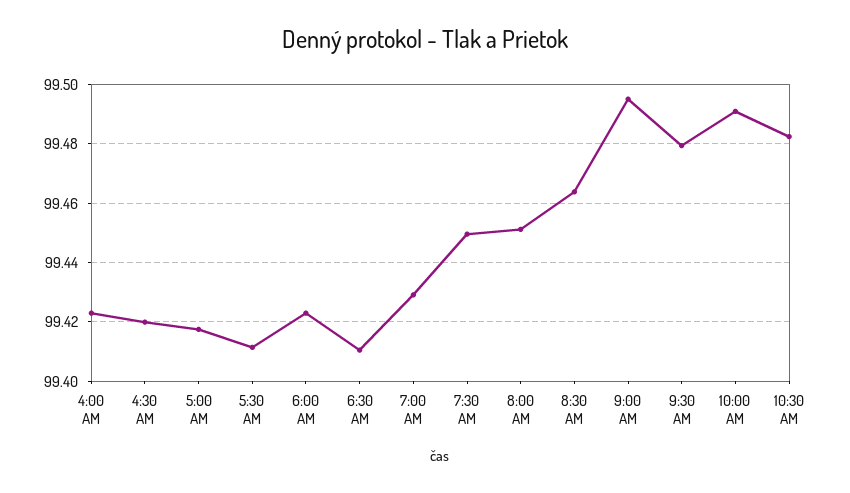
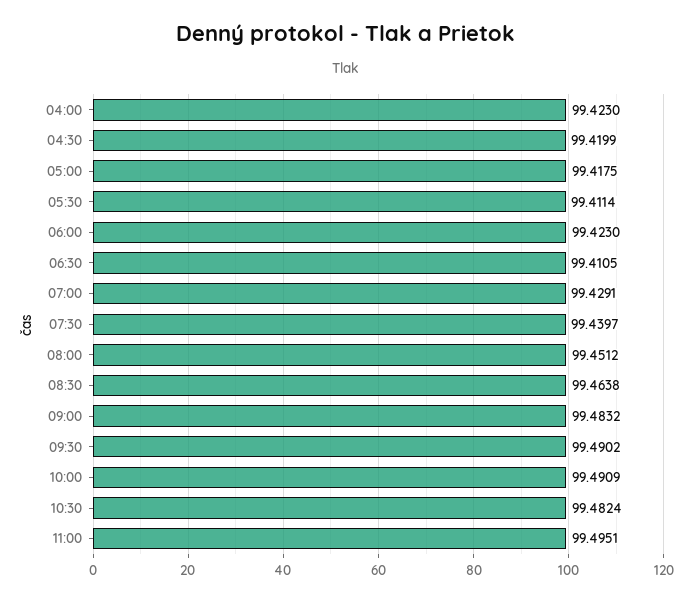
7:30 AM: 99.45 -> 99.4397
9:00 AM: 99.495 -> 99.4832
9:30 AM: 99.48 -> 99.4902
11:00: none -> 99.4951

